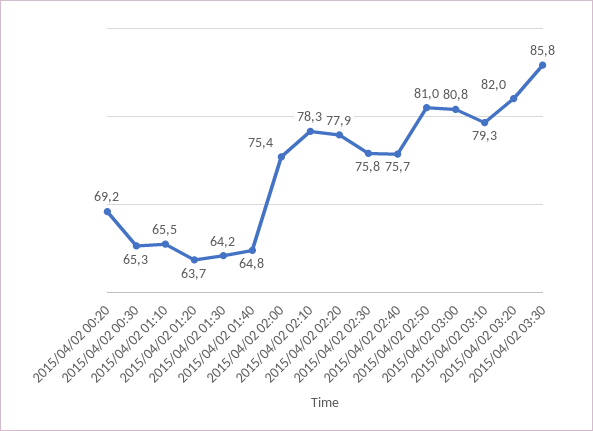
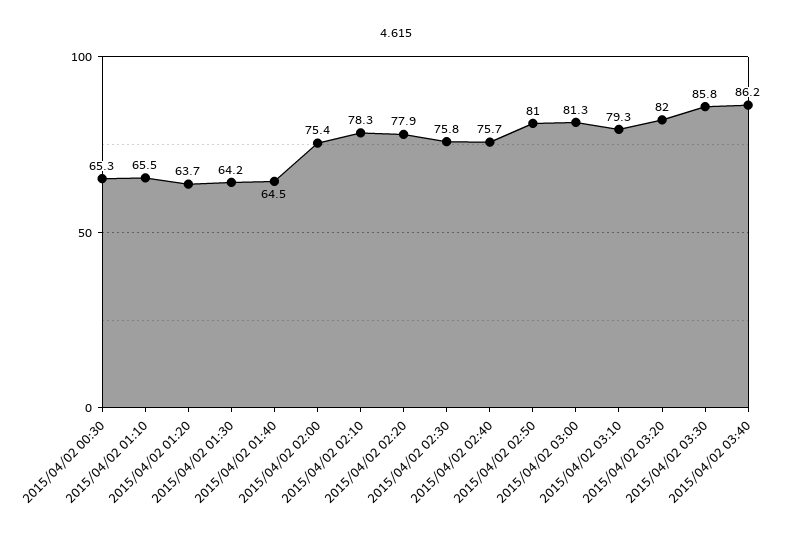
2015/04/02 00:20: 69.2 -> none
2015/04/02 01:40: 64.8 -> 64.5
2015/04/02 03:00: 80.8 -> 81.3
2015/04/02 03:40: none -> 86.2

